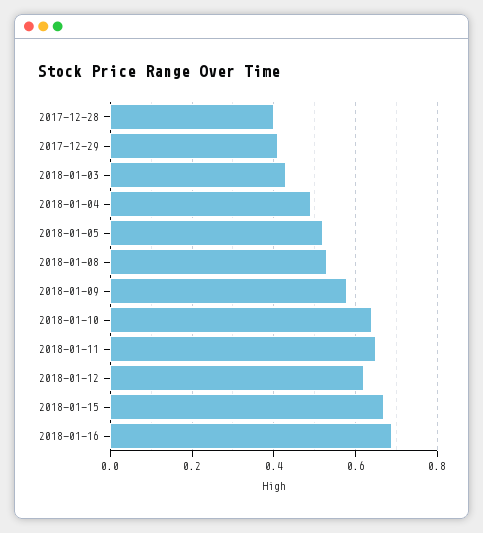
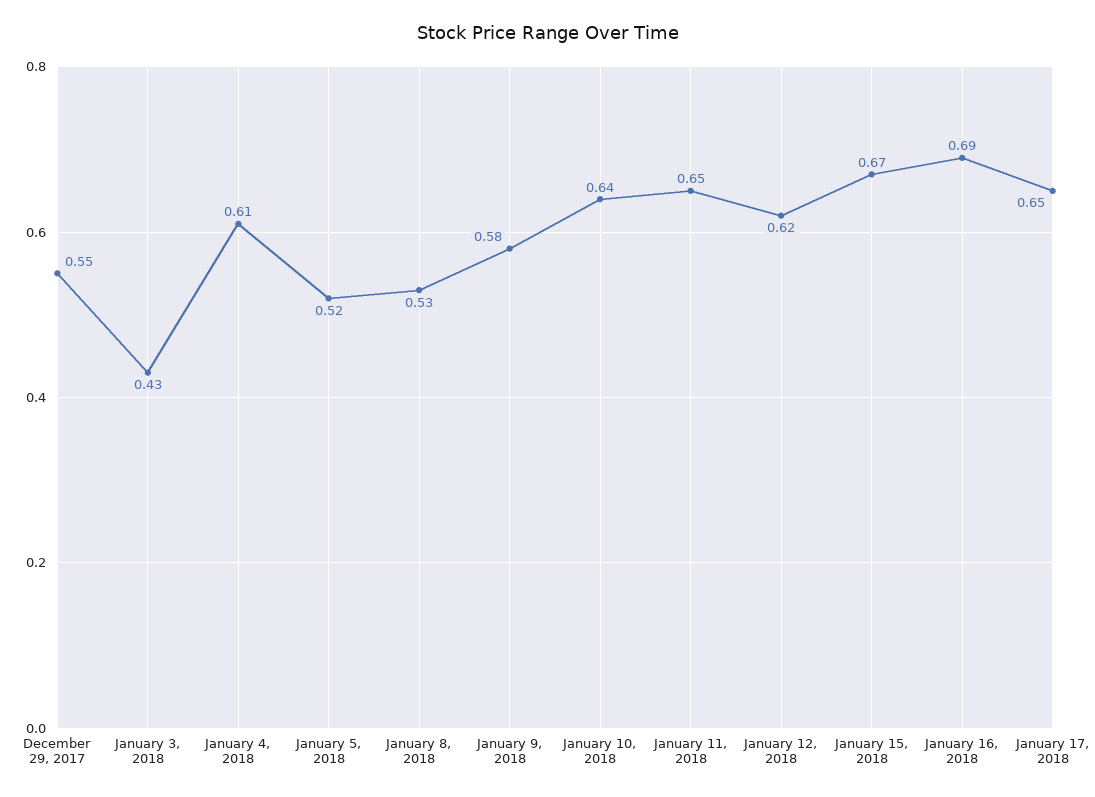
2017-12-28: 0.4 -> none
2017-12-29: 0.4 -> 0.55
2018-01-04: 0.5 -> 0.61
January 17, 2018: none -> 0.65

